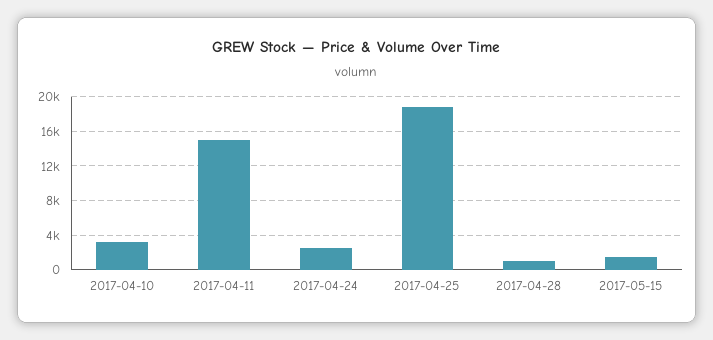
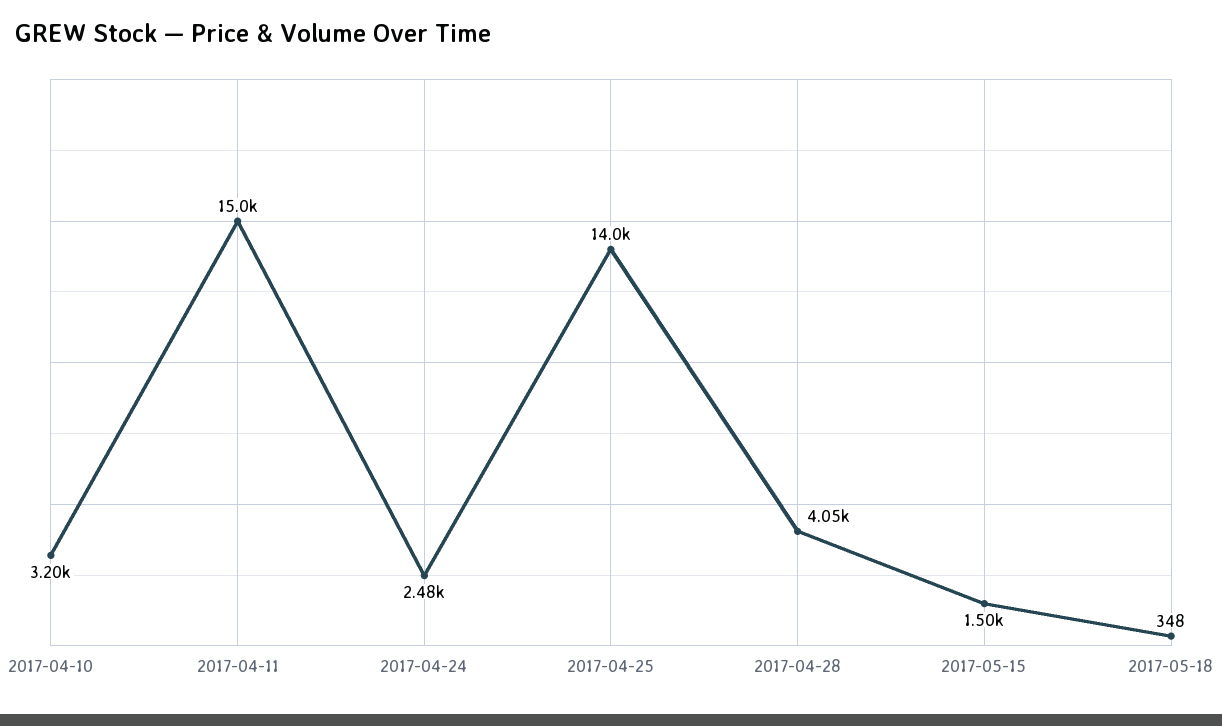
2017-04-25: 19000 -> 14000
2017-04-28: 1000 -> 4050
2017-05-18: none -> 348

